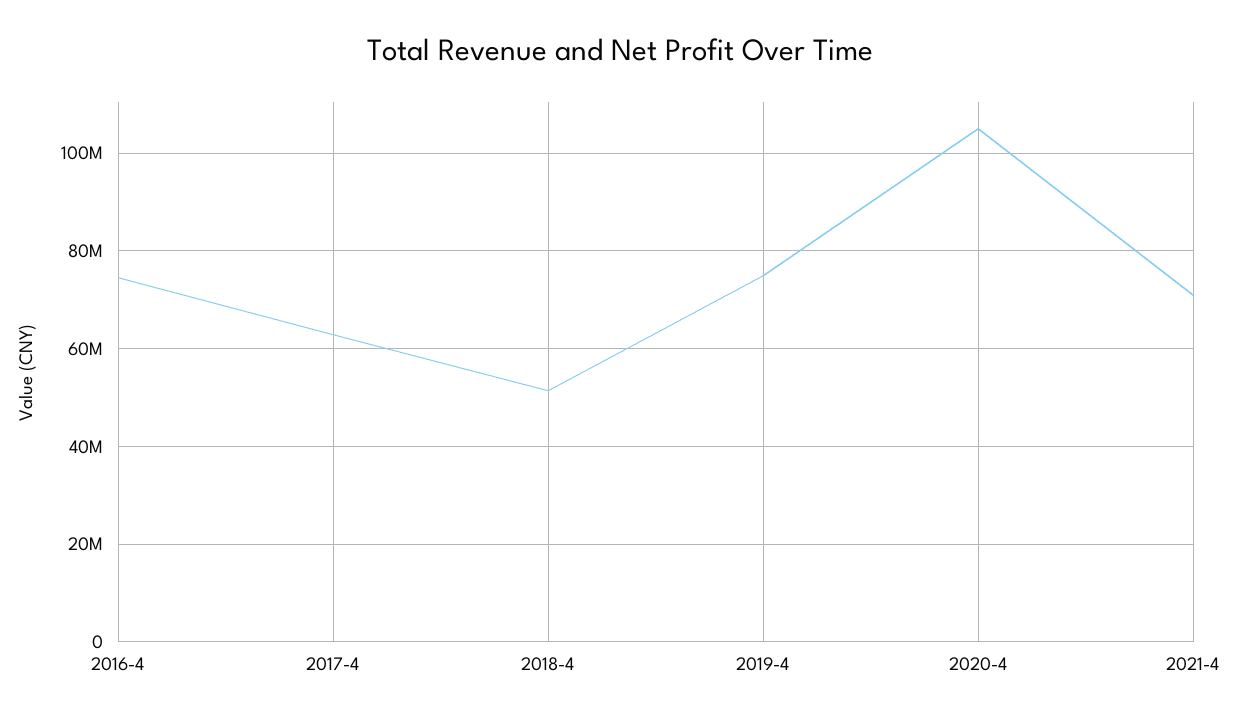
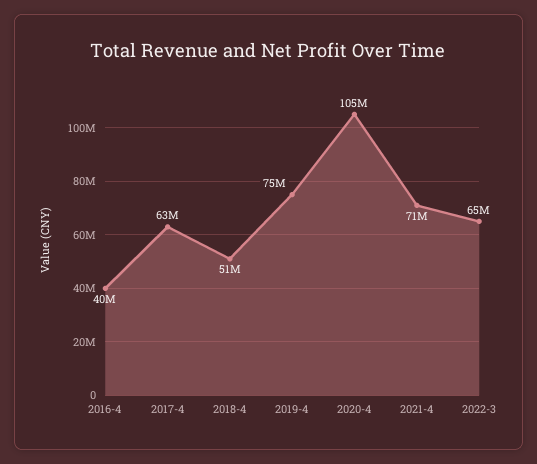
2016-4: 74000000 -> 40000000
2022-3: none -> 65000000

